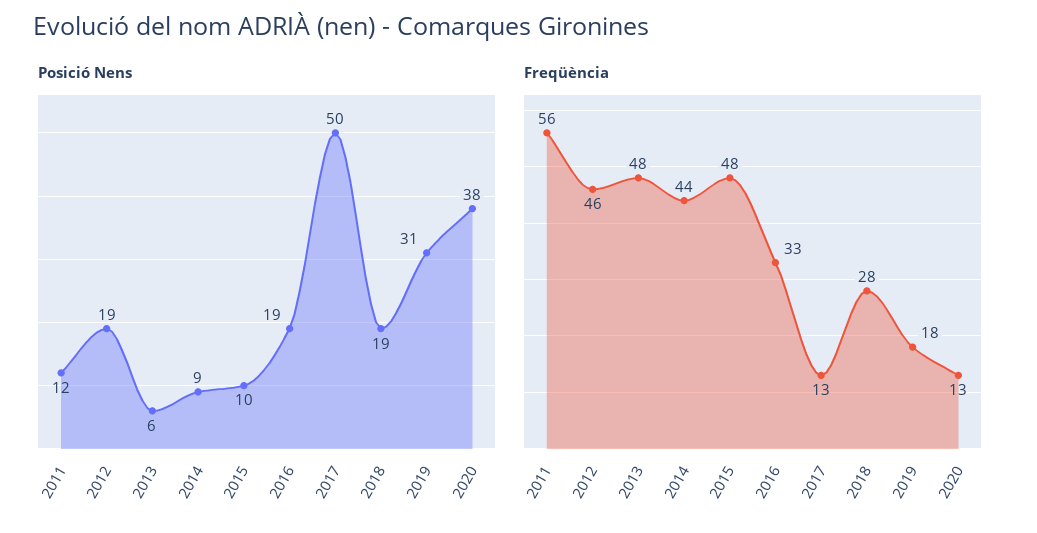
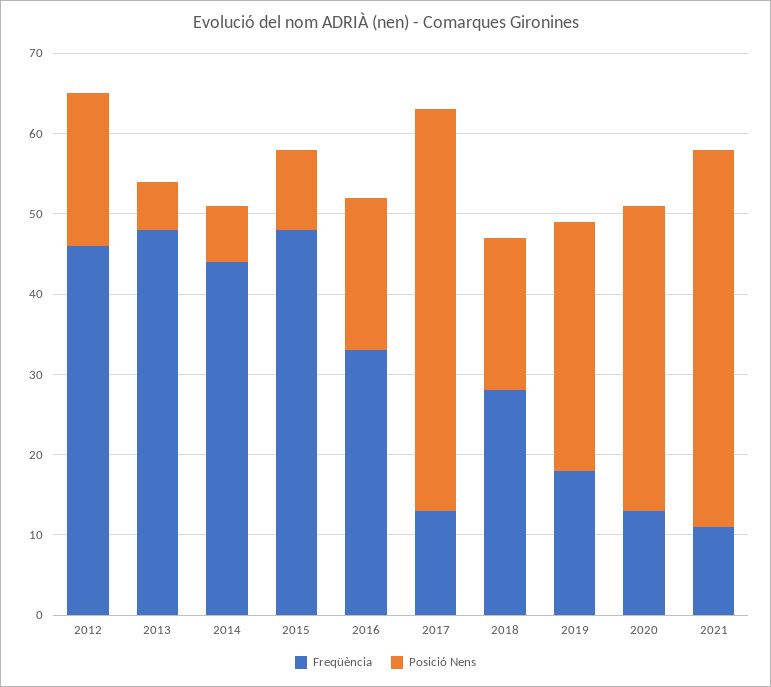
Posició Nens, 2011: 12 -> none
Posició Nens, 2014: 9 -> 7
Freqüència, 2011: 56 -> none
Freqüència, 2021: none -> 11
Posició Nens, 2021: none -> 47

